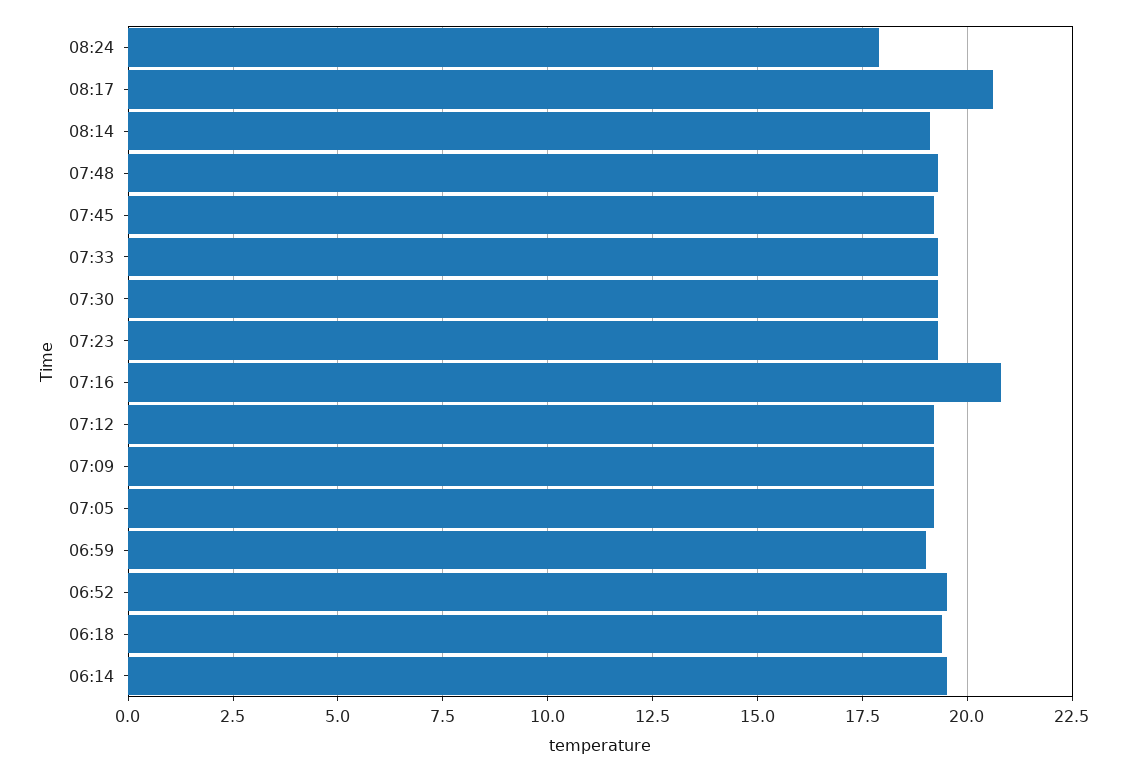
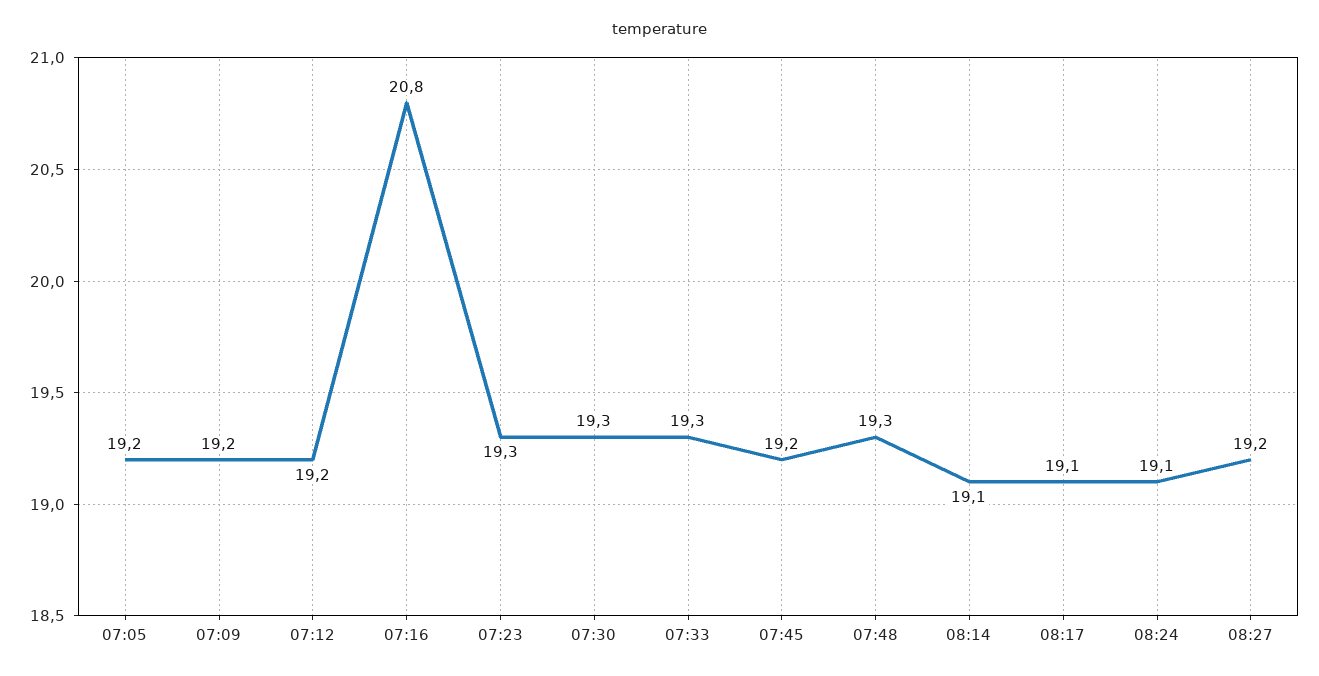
08:24: 18 -> 19.1
08:17: 20.5 -> 19.1
06:59: 19 -> none
06:52: 19.5 -> none
06:18: 19.5 -> none
06:14: 19.5 -> none
08:27: none -> 19.2

